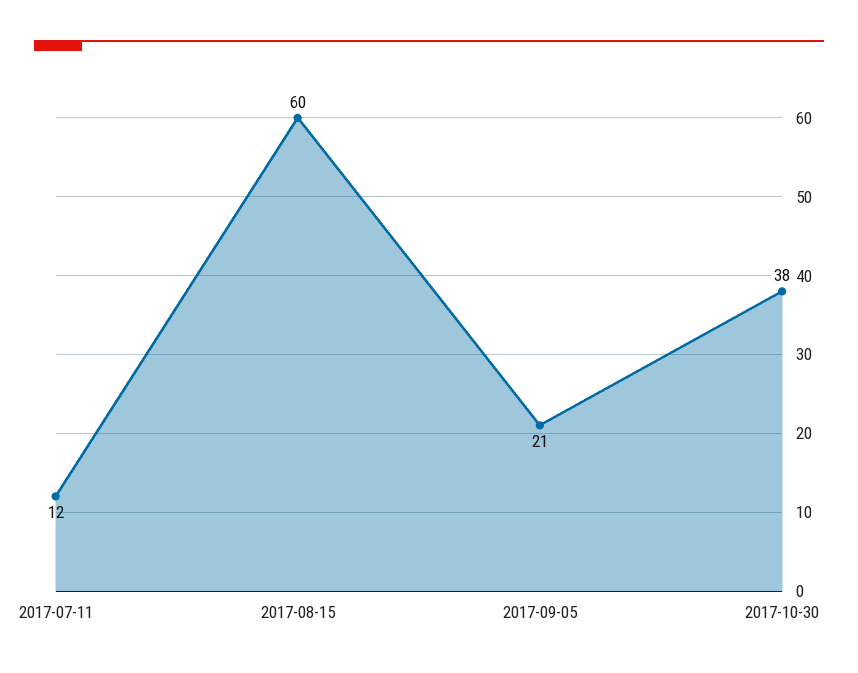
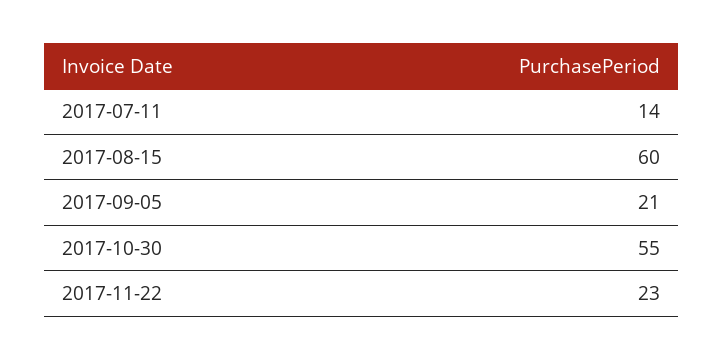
2017-07-11: 12 -> 14
2017-10-30: 38 -> 55
2017-11-22: none -> 23

